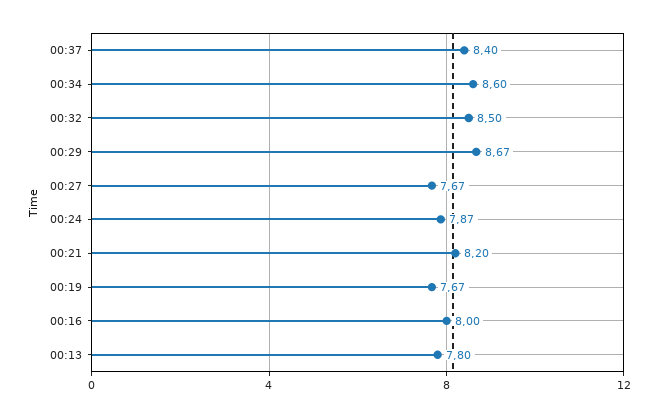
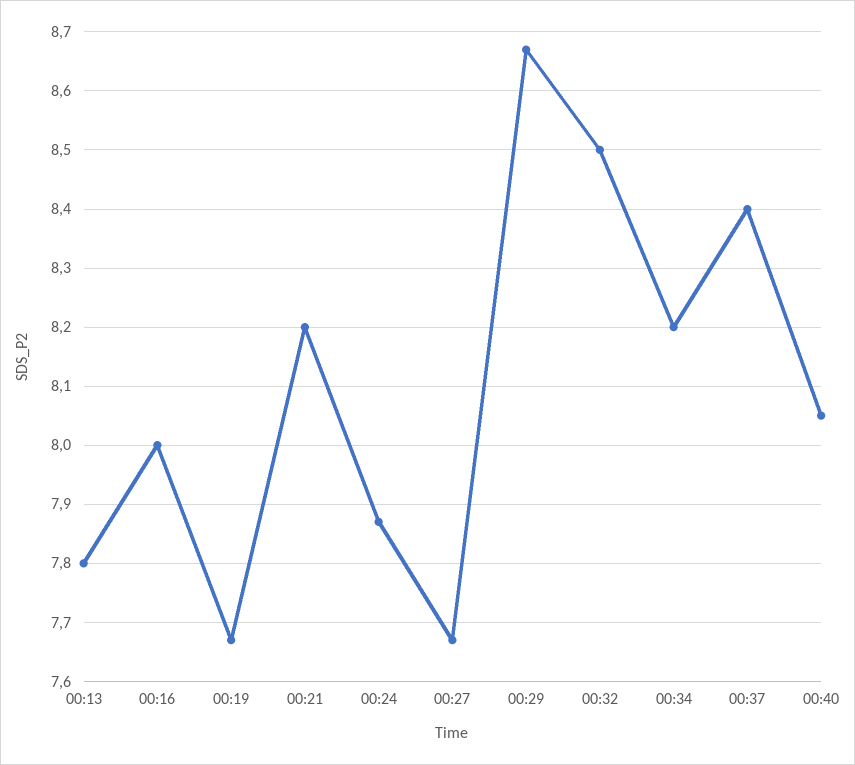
00:34: 8.6 -> 8.2
00:40: none -> 8.05

